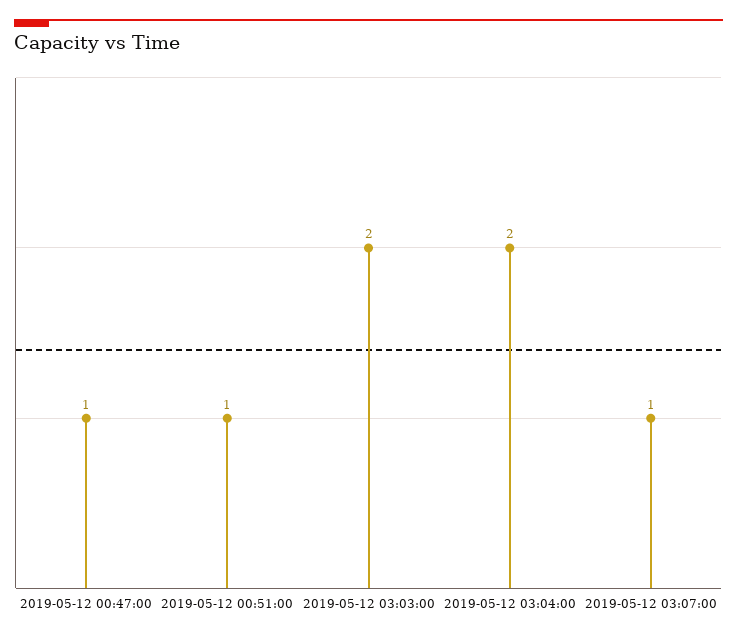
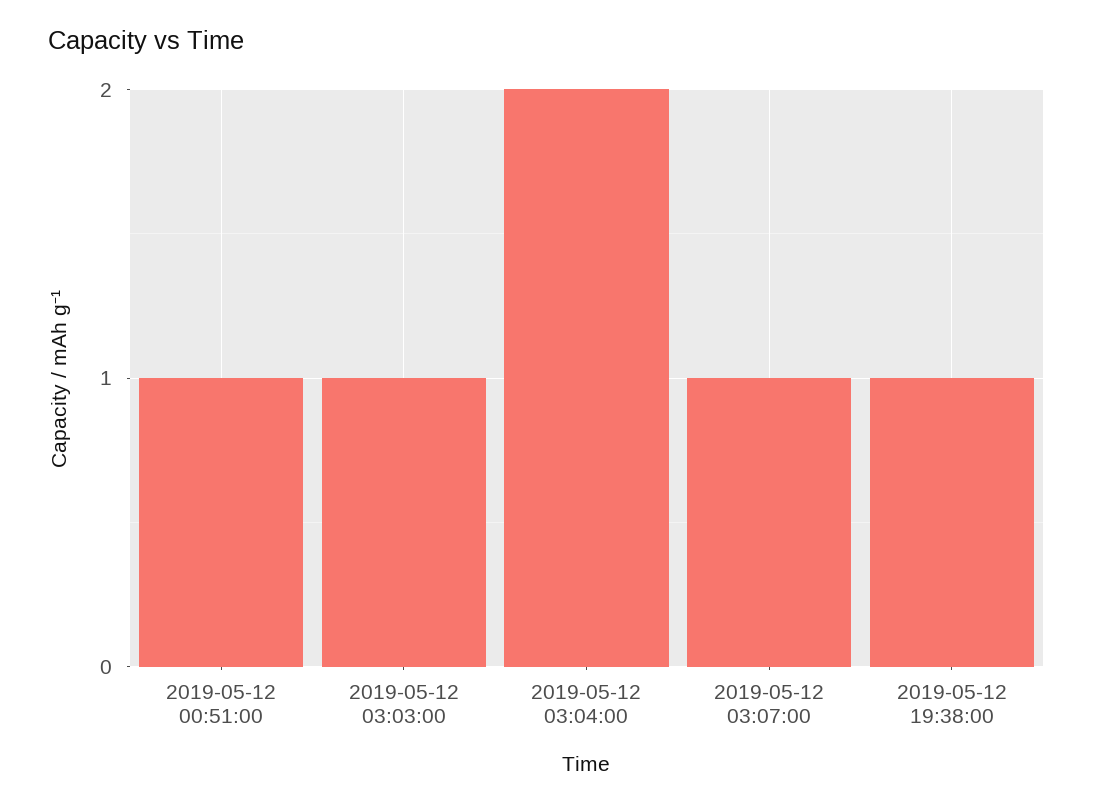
2019-05-12 00:47:00: 1 -> none
2019-05-12 03:03:00: 2 -> 1
2019-05-12 19:38:00: none -> 1

